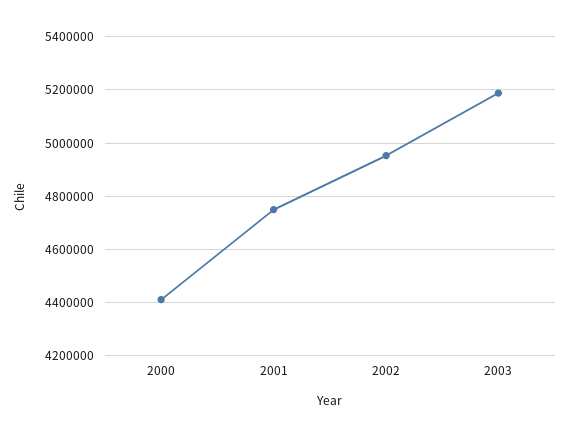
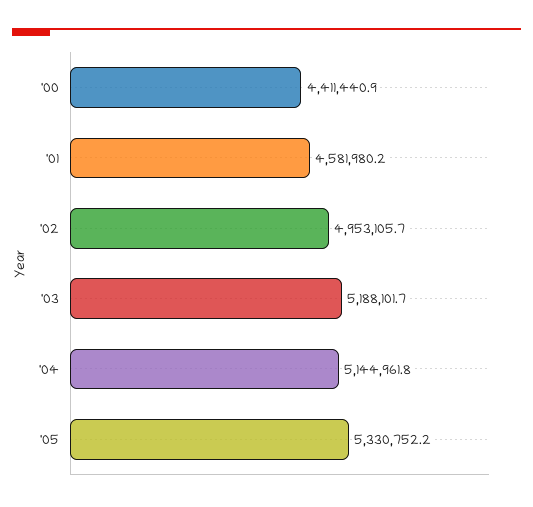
2001: 4750000 -> 4581980.2
'04: none -> 5144961.8
'05: none -> 5330752.2

